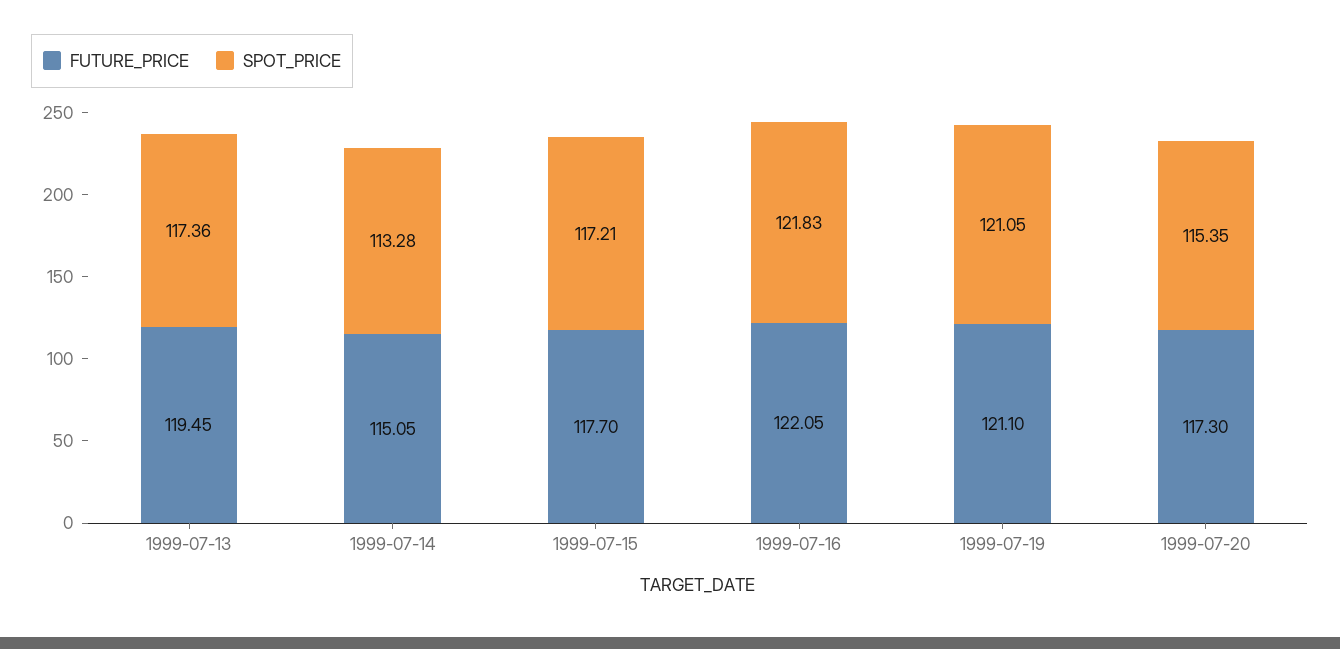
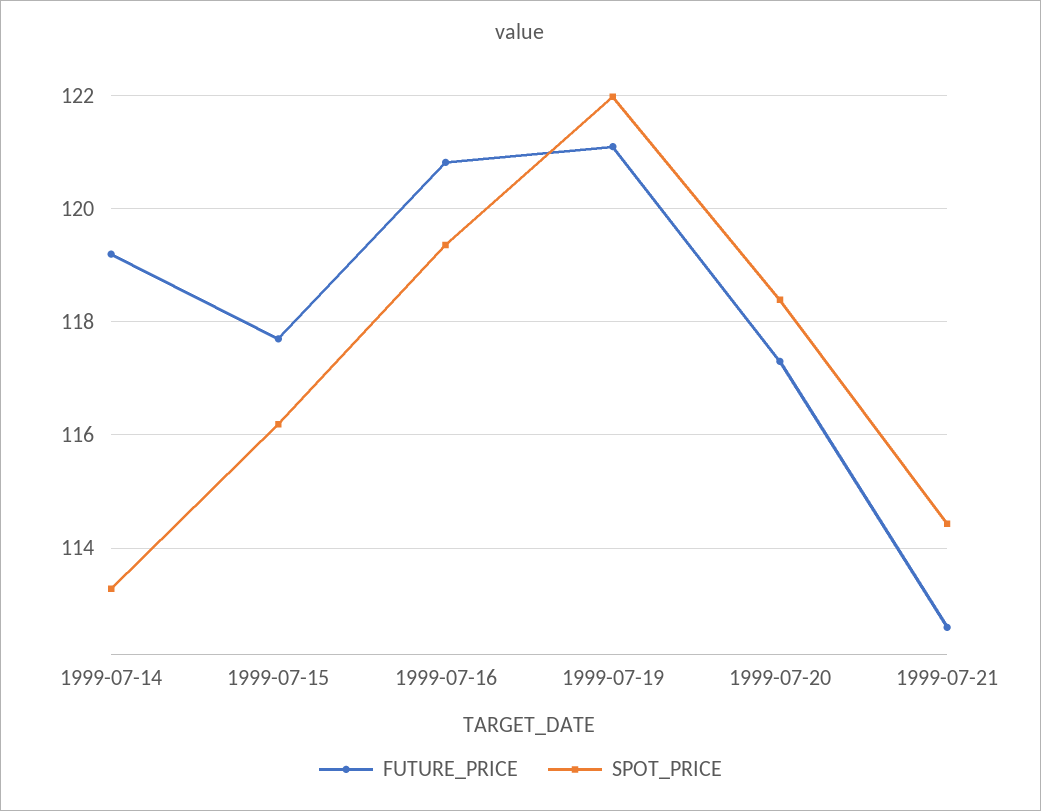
FUTURE_PRICE, 1999-07-13: 119.45 -> none
SPOT_PRICE, 1999-07-13: 117.36 -> none
FUTURE_PRICE, 1999-07-14: 115.05 -> 119.2
SPOT_PRICE, 1999-07-15: 117.21 -> 116.2
FUTURE_PRICE, 1999-07-16: 122.05 -> 120.8
SPOT_PRICE, 1999-07-16: 121.83 -> 119.4
SPOT_PRICE, 1999-07-19: 121.05 -> 122
SPOT_PRICE, 1999-07-20: 115.35 -> 118.4
FUTURE_PRICE, 1999-07-21: none -> 112.6
SPOT_PRICE, 1999-07-21: none -> 114.4

